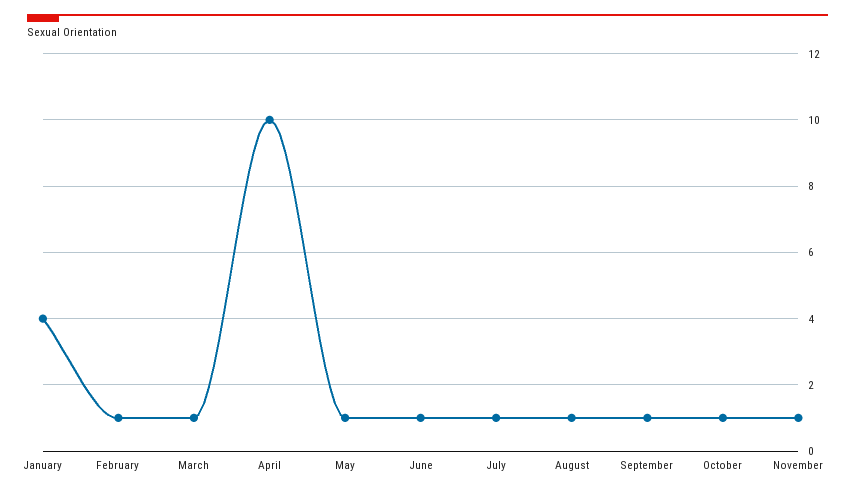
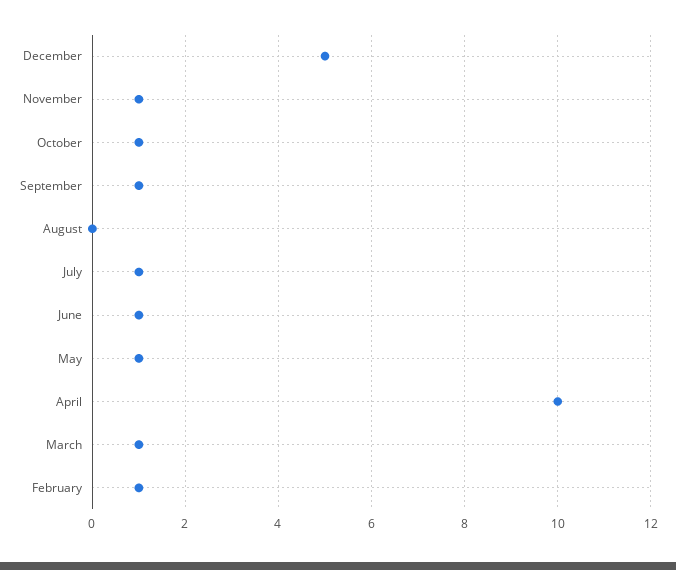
January: 4 -> none
August: 1 -> 0
December: none -> 5

